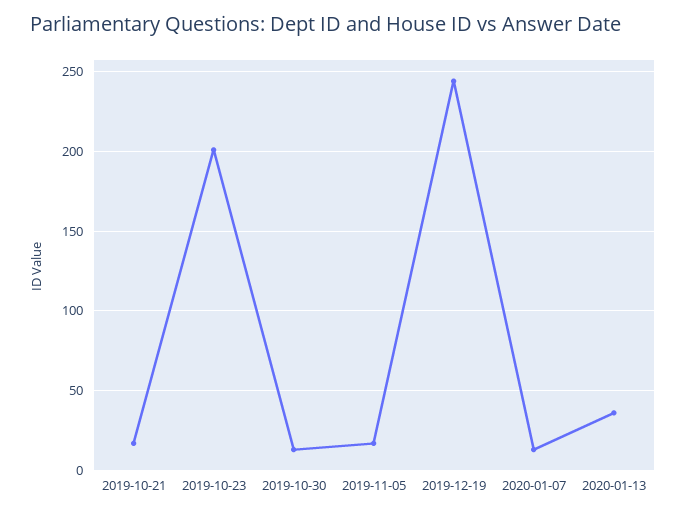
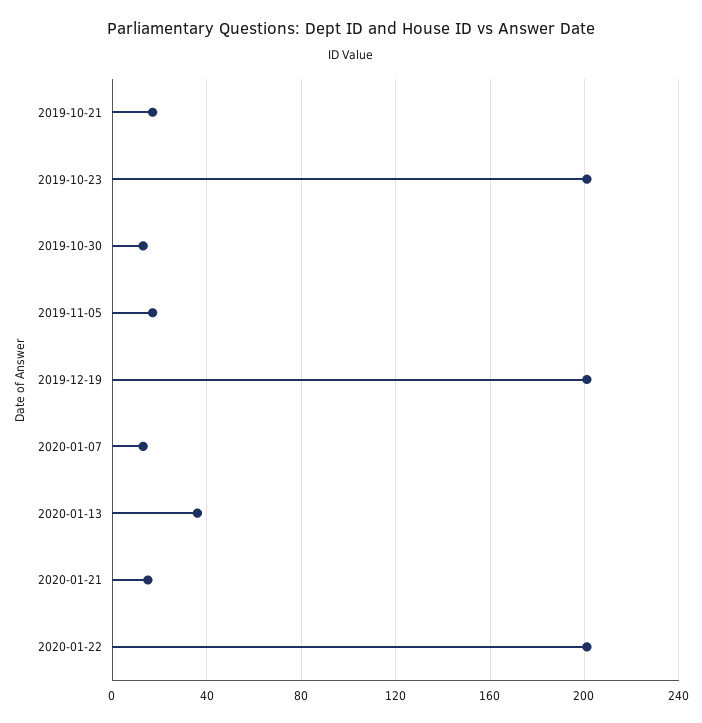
2019-12-19: 245 -> 200
2020-01-21: none -> 15
2020-01-22: none -> 200

